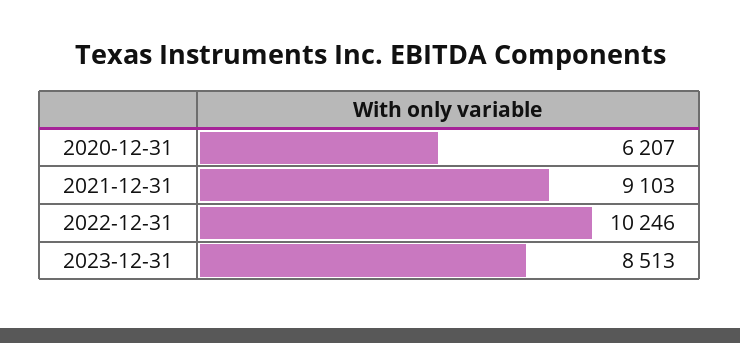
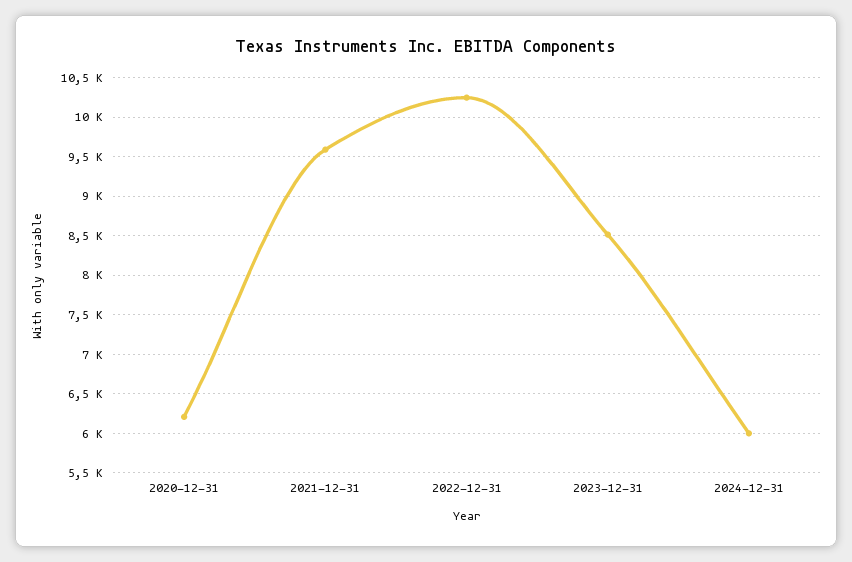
2021-12-31: 9103 -> 9600
2024-12-31: none -> 6000

